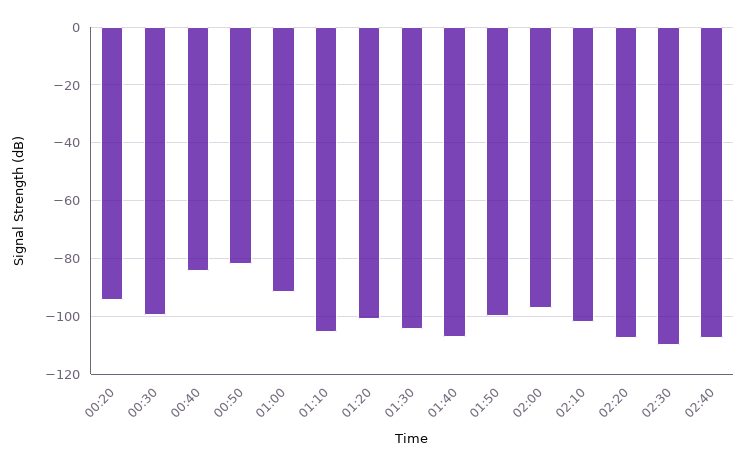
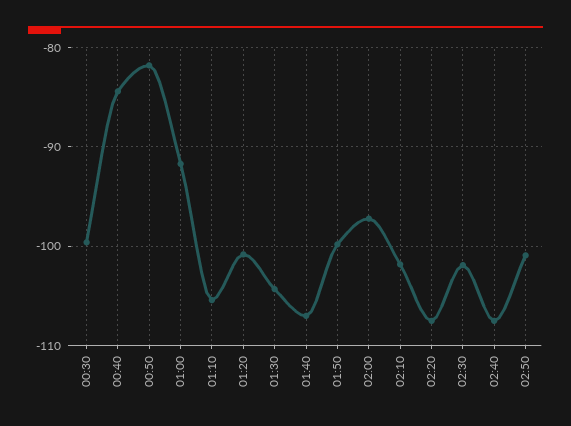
00:20: -95 -> none
02:30: -110 -> -102
02:50: none -> -101

